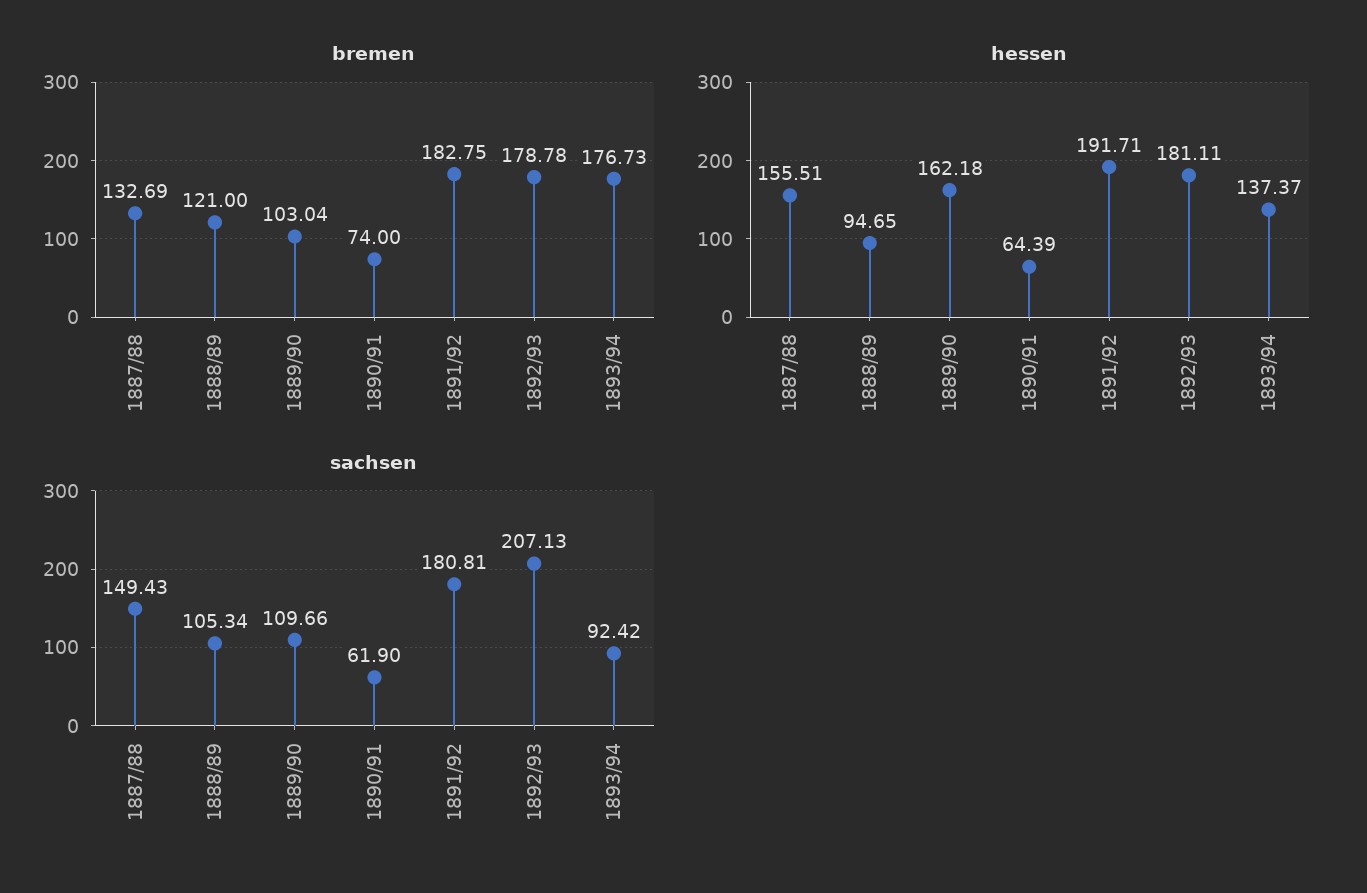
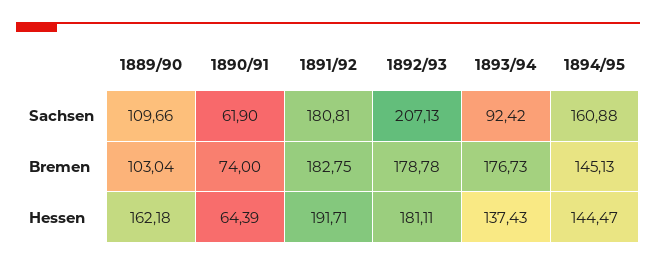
bremen, 1887/88: 132.69 -> none
bremen, 1888/89: 121 -> none
hessen, 1887/88: 155.51 -> none
hessen, 1888/89: 94.65 -> none
hessen, 1893/94: 137.37 -> 137.43
sachsen, 1887/88: 149.43 -> none
sachsen, 1888/89: 105.34 -> none
sachsen, 1894/95: none -> 160.88
bremen, 1894/95: none -> 145.13
hessen, 1894/95: none -> 144.47

